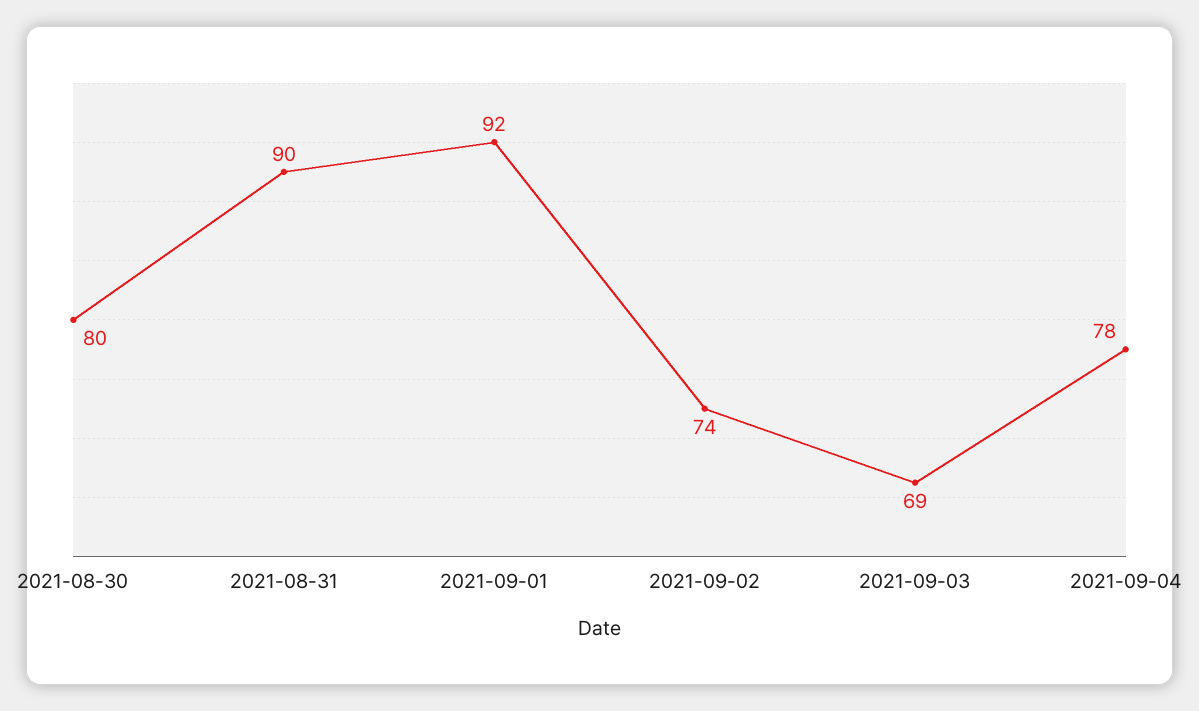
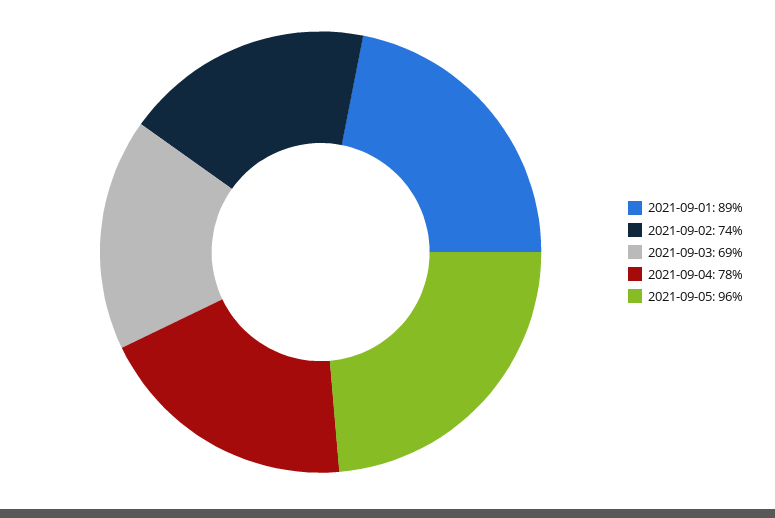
2021-08-30: 80 -> none
2021-08-31: 90 -> none
2021-09-01: 92 -> 89
2021-09-05: none -> 96

